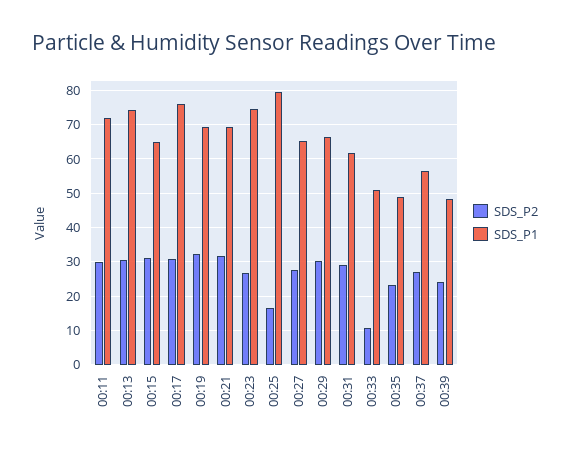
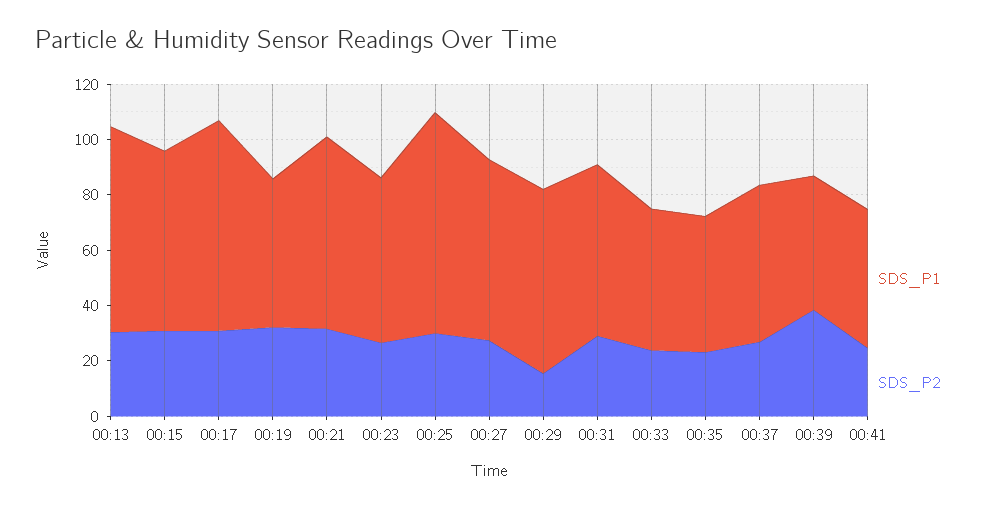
SDS_P2, 00:11: 30 -> none
SDS_P1, 00:11: 72 -> none
SDS_P1, 00:19: 70 -> 55
SDS_P1, 00:23: 74 -> 60
SDS_P2, 00:25: 16 -> 30
SDS_P2, 00:29: 30 -> 15
SDS_P2, 00:33: 10 -> 25
SDS_P2, 00:39: 24 -> 40
SDS_P1, 00:41: none -> 50
SDS_P2, 00:41: none -> 25

